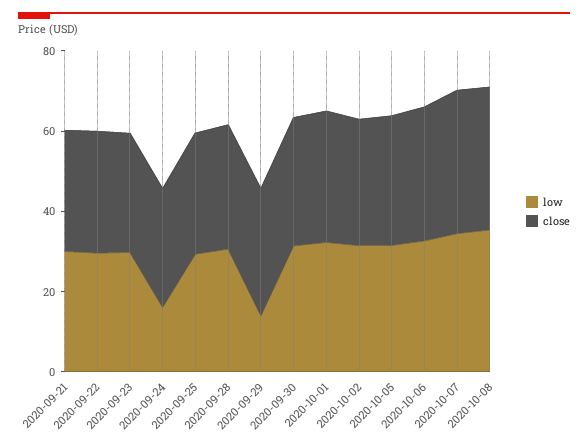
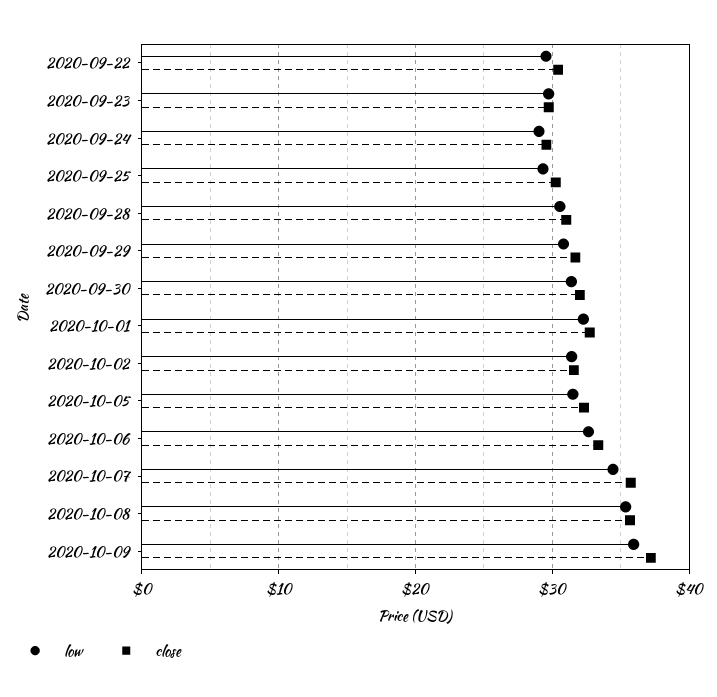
low, 2020-09-21: 30 -> none
close, 2020-09-21: 30 -> none
low, 2020-09-24: 15 -> 29
low, 2020-09-29: 15 -> 31
low, 2020-10-09: none -> 36
close, 2020-10-09: none -> 37

